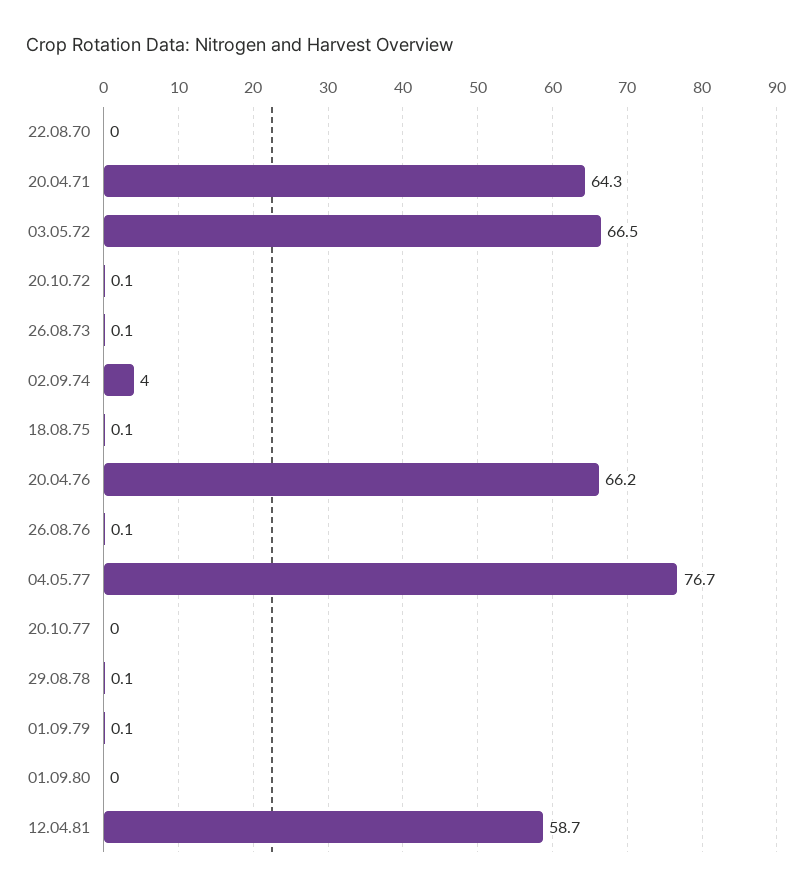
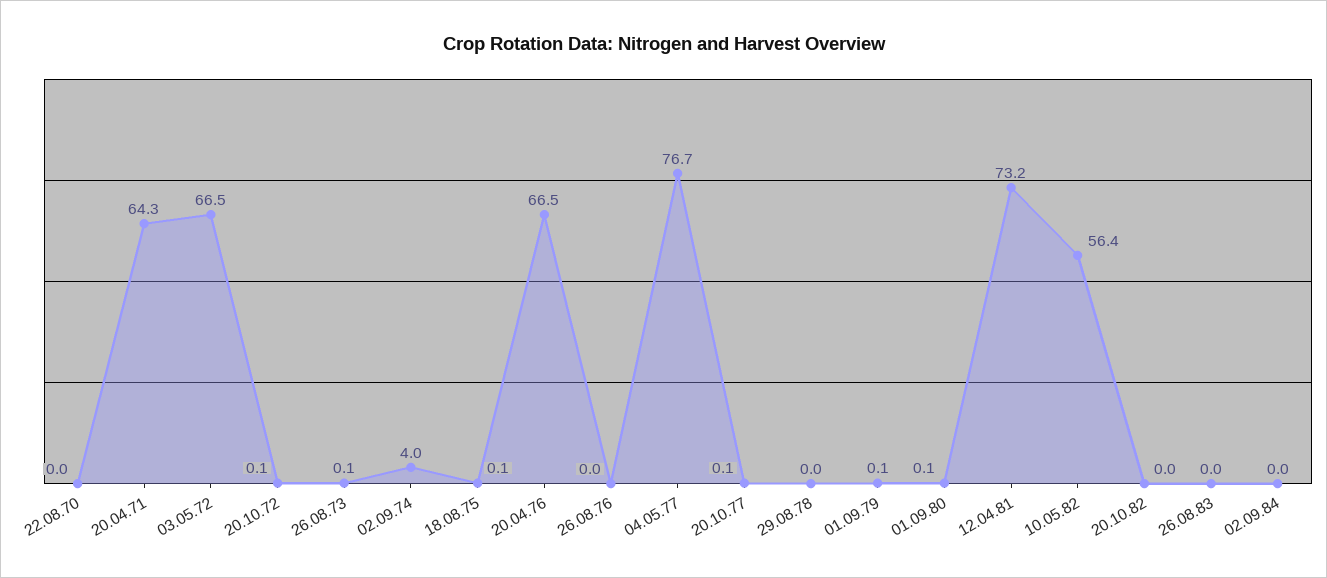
20.04.76: 66.2 -> 66.5
26.08.76: 0.1 -> 0
20.10.77: 0 -> 0.1
29.08.78: 0.1 -> 0
01.09.80: 0 -> 0.1
12.04.81: 58.7 -> 73.2
10.05.82: none -> 56.4
20.10.82: none -> 0
26.08.83: none -> 0
02.09.84: none -> 0

